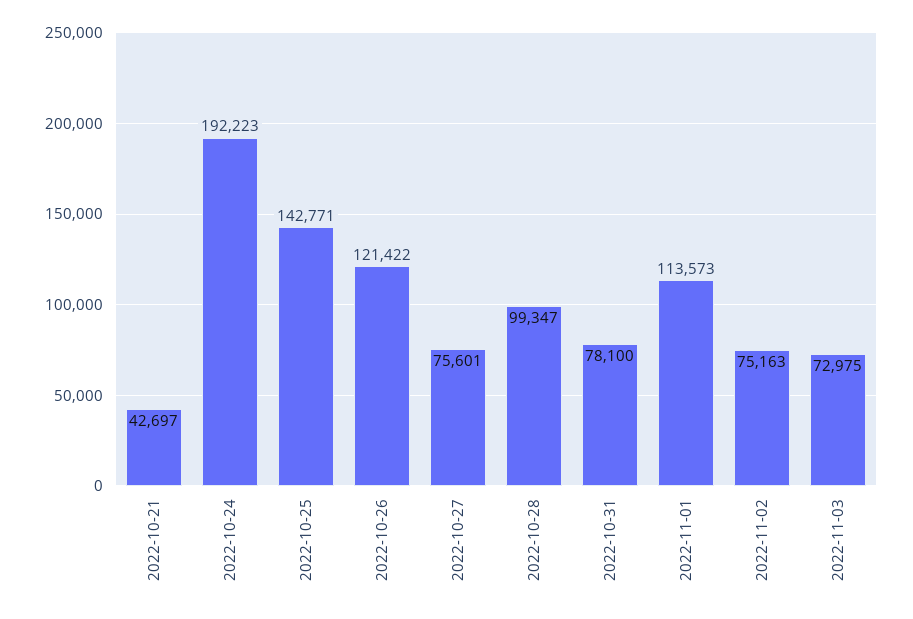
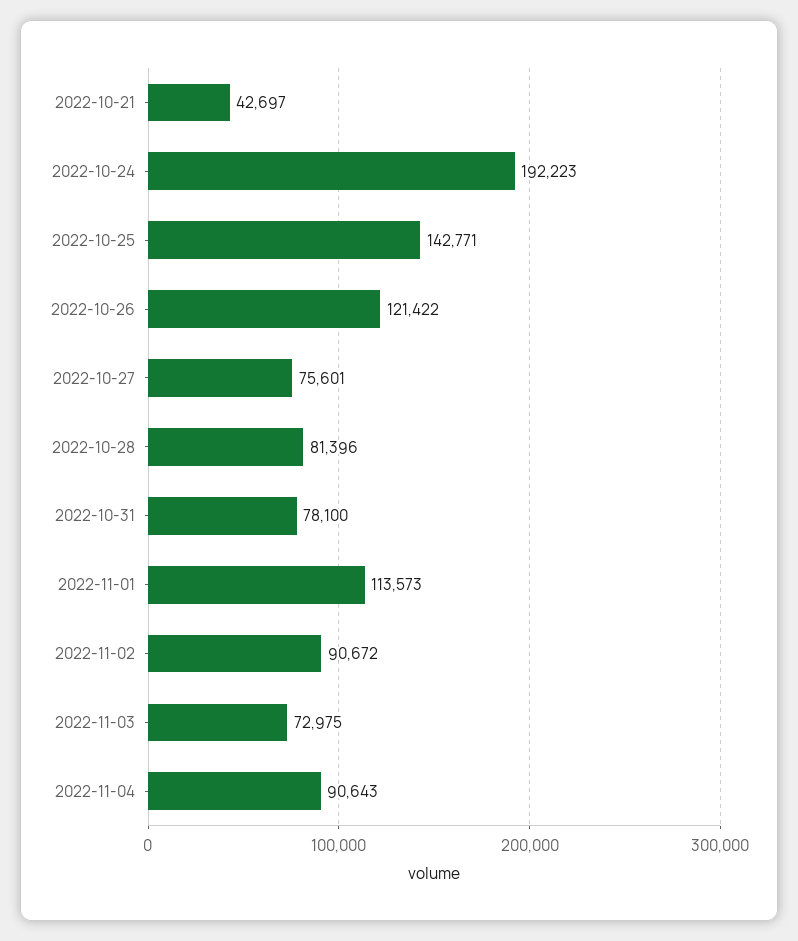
2022-10-28: 99347 -> 81396
2022-11-02: 75163 -> 90672
2022-11-04: none -> 90643

